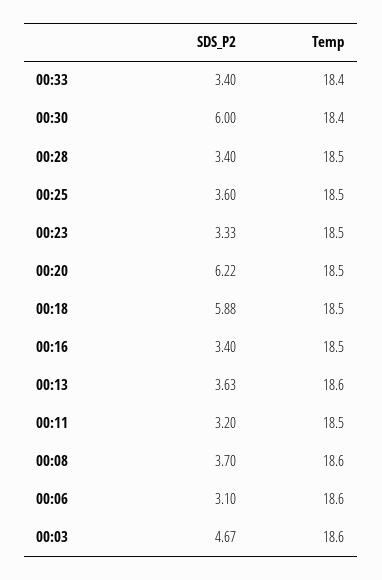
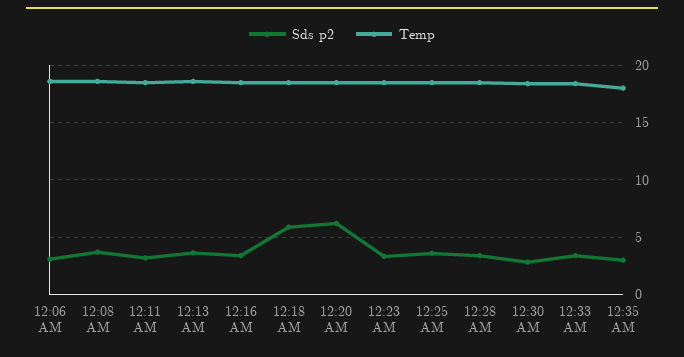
SDS_P2, 00:30: 6 -> 3
SDS_P2, 00:03: 4.67 -> none
Temp, 00:03: 18.6 -> none
SDS_P2, 12:35 AM: none -> 3
Temp, 12:35 AM: none -> 18

